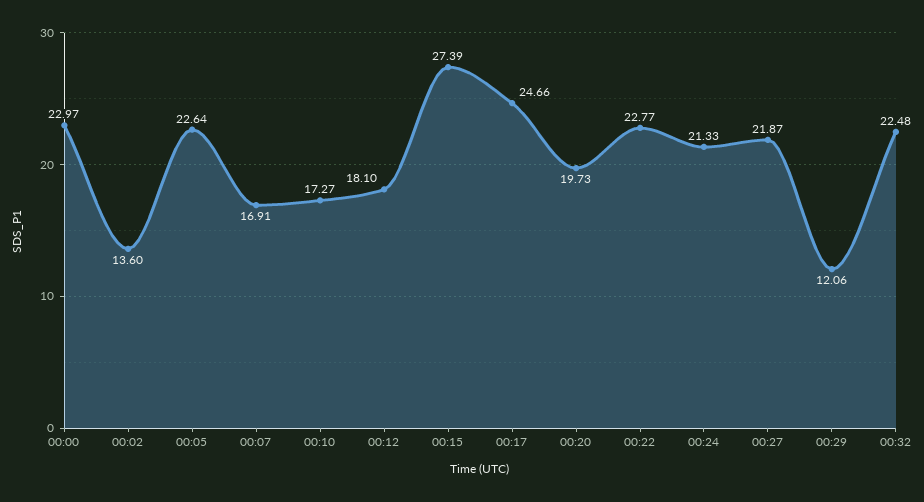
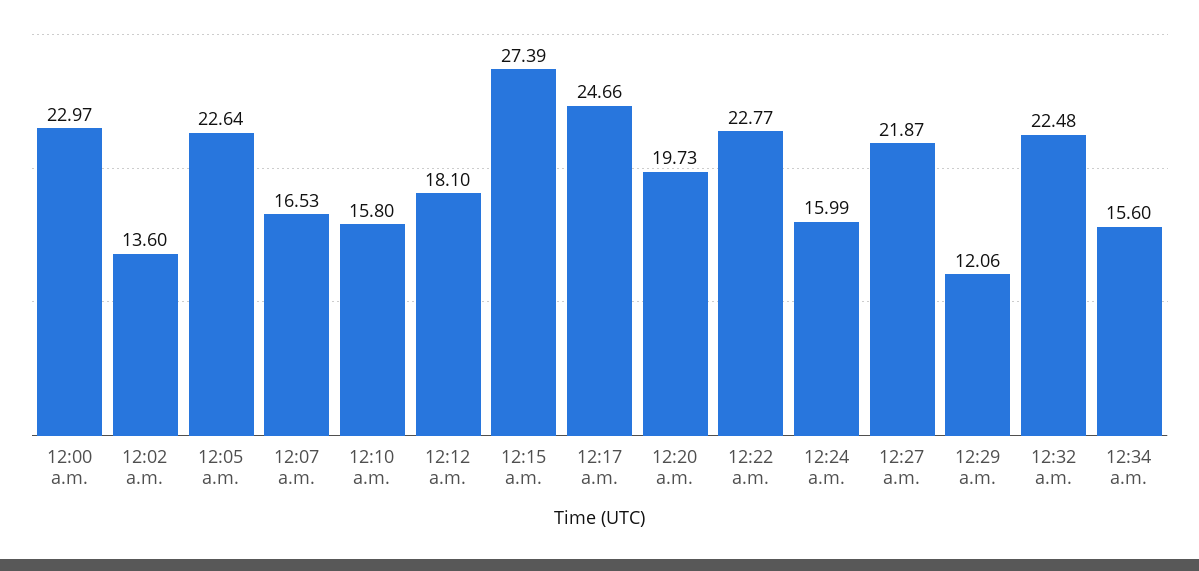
00:07: 16.91 -> 16.53
00:10: 17.27 -> 15.8
00:24: 21.33 -> 15.99
12:34 a.m.: none -> 15.6

